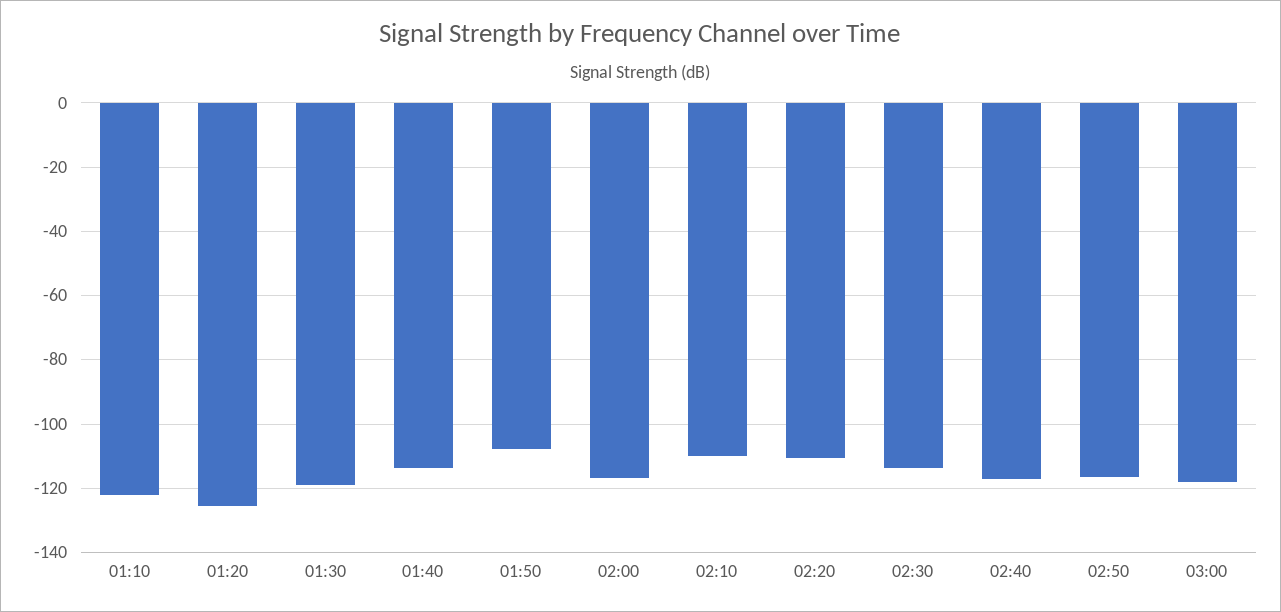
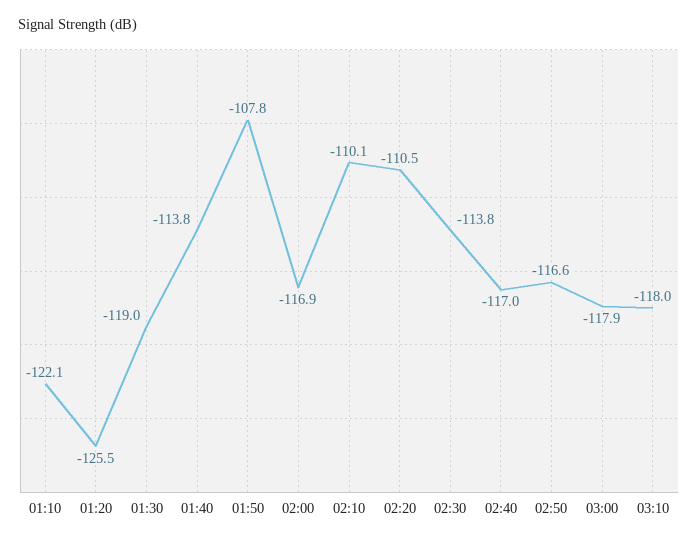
03:10: none -> -118

